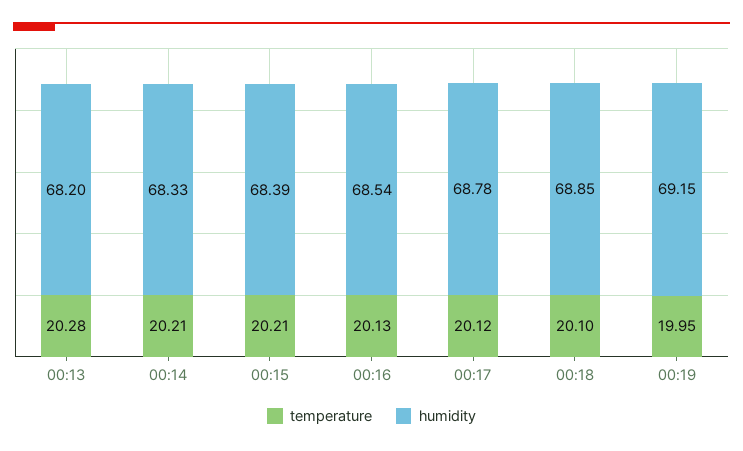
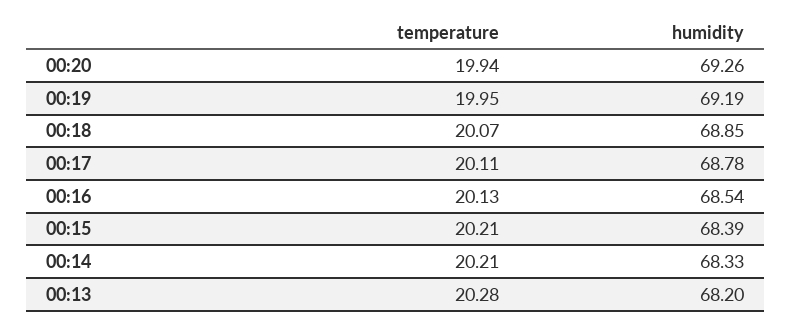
temperature, 00:17: 20.12 -> 20.11
temperature, 00:18: 20.1 -> 20.07
humidity, 00:19: 69.15 -> 69.19
temperature, 00:20: none -> 19.94
humidity, 00:20: none -> 69.26

